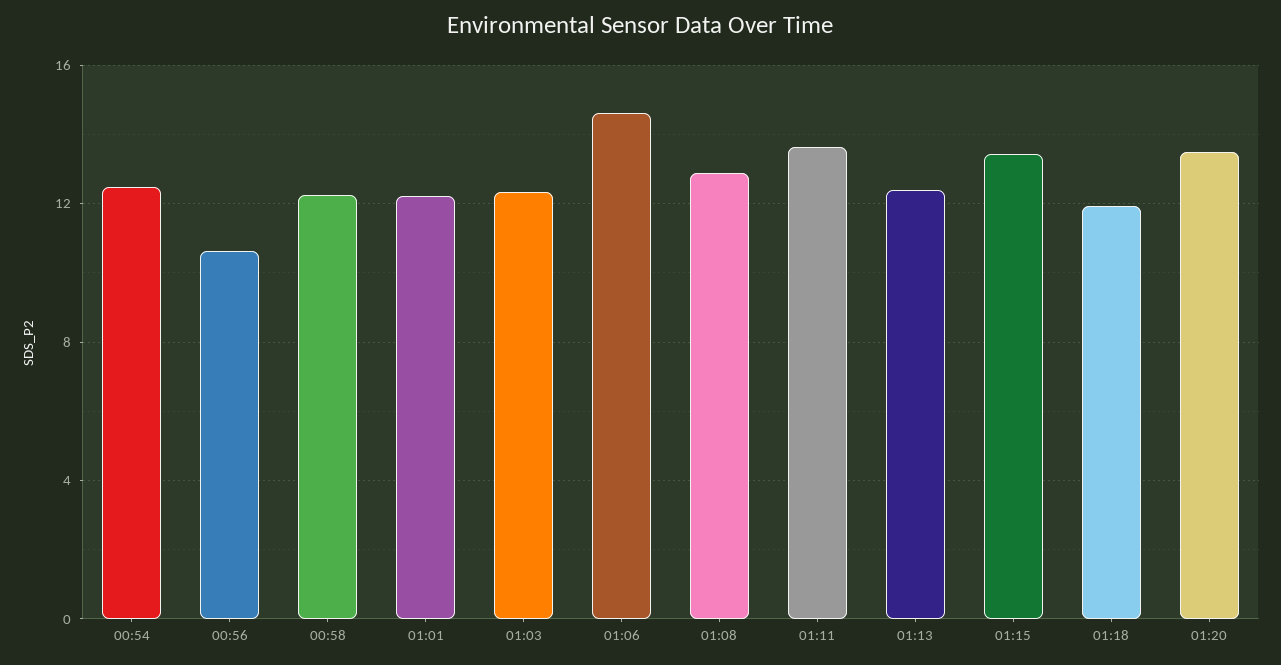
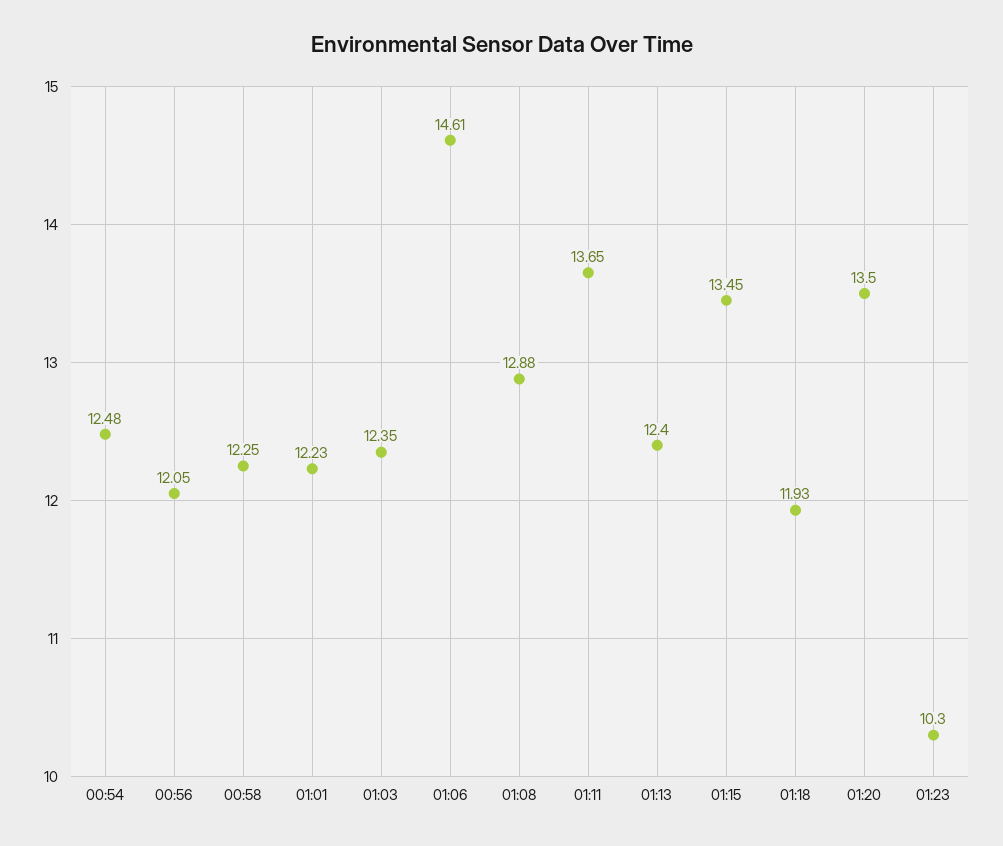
00:56: 10.5 -> 12.05
01:23: none -> 10.3

